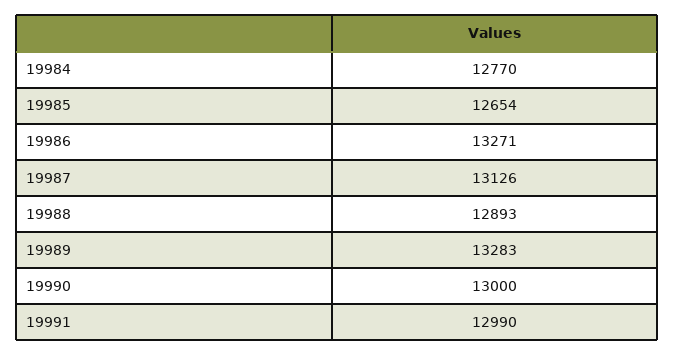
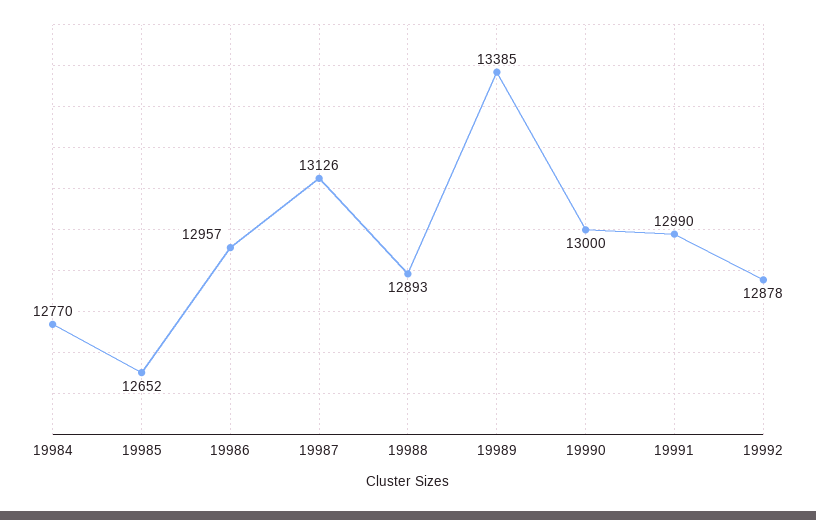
19985: 12654 -> 12652
19986: 13271 -> 12957
19989: 13283 -> 13385
19992: none -> 12878

